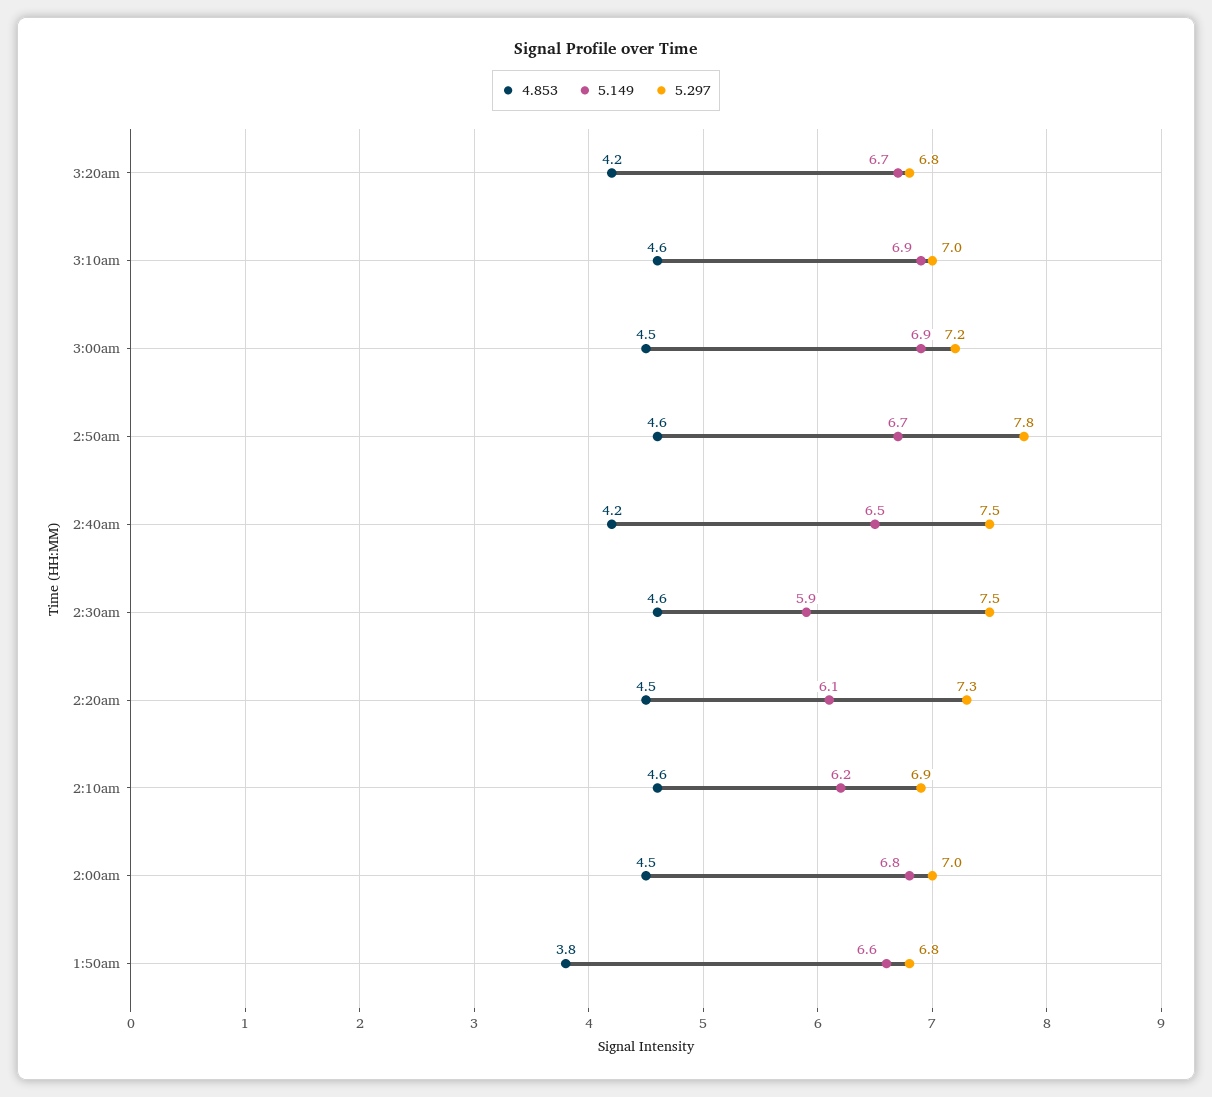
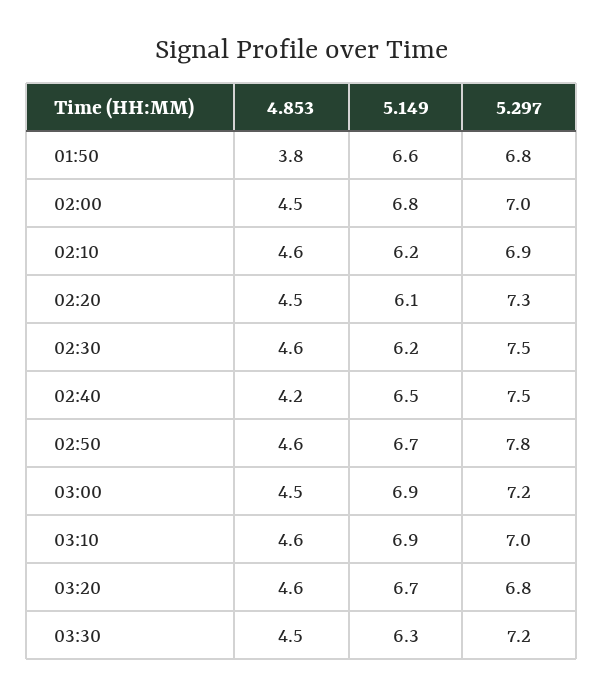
4.853, 3:20am: 4.2 -> 4.6
5.149, 2:30am: 5.9 -> 6.2
4.853, 03:30: none -> 4.5
5.149, 03:30: none -> 6.3
5.297, 03:30: none -> 7.2

